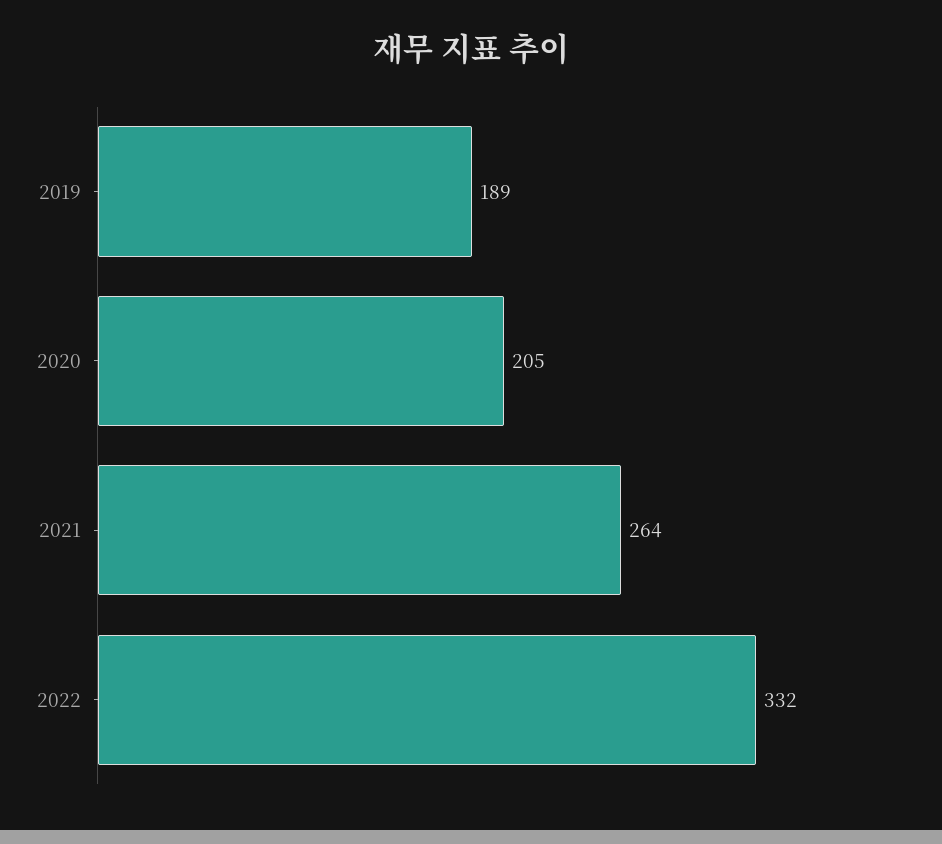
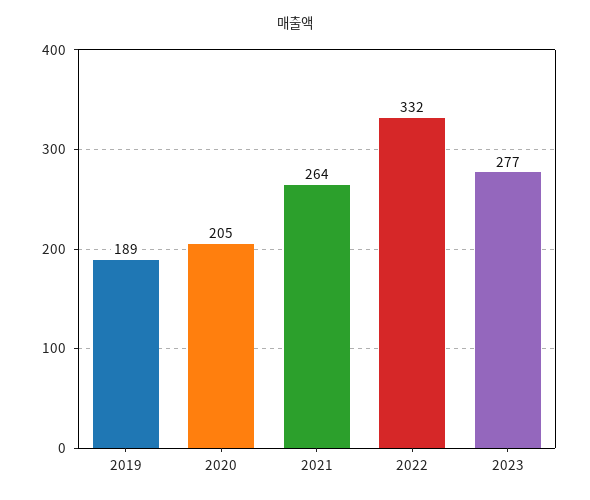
2023: none -> 277

